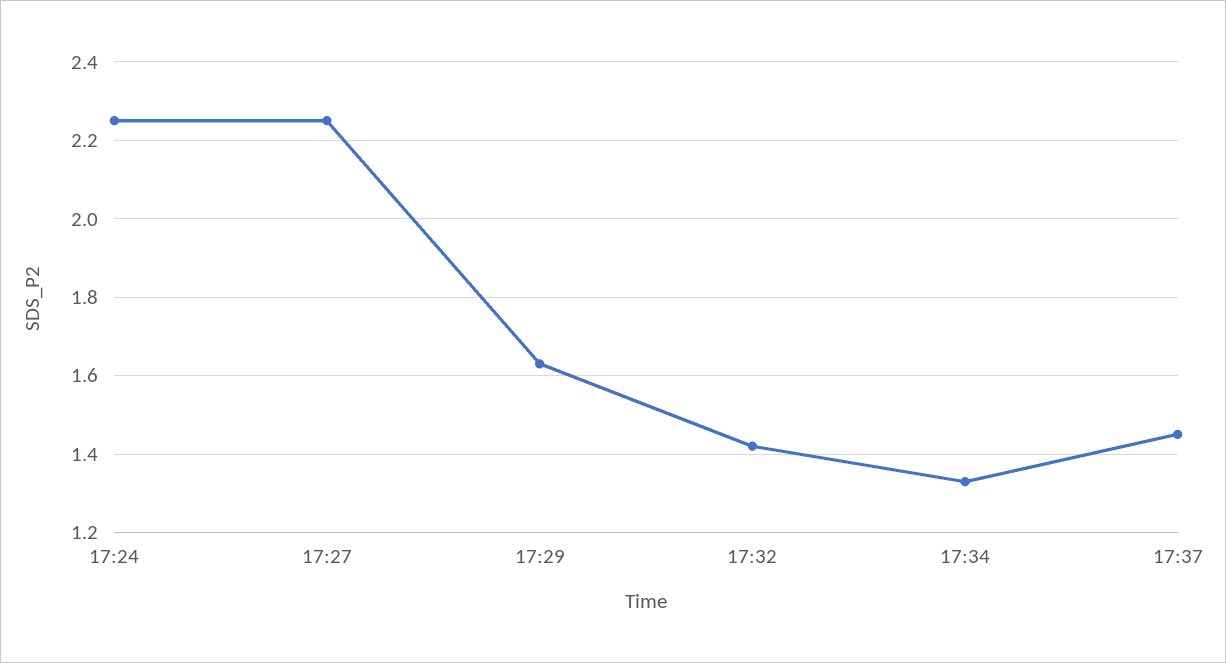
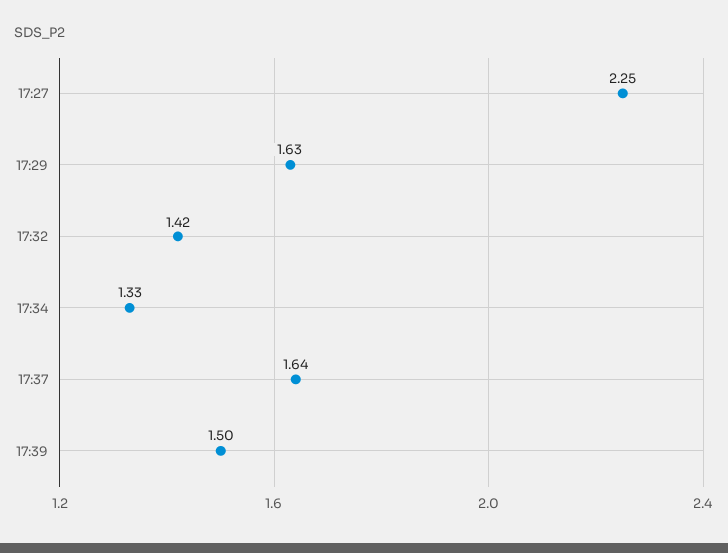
17:24: 2.25 -> none
17:37: 1.45 -> 1.64
17:39: none -> 1.5

